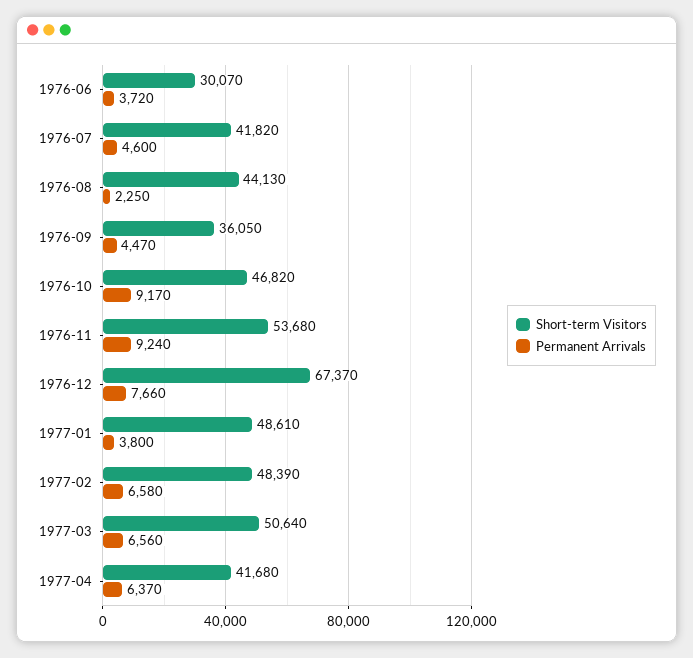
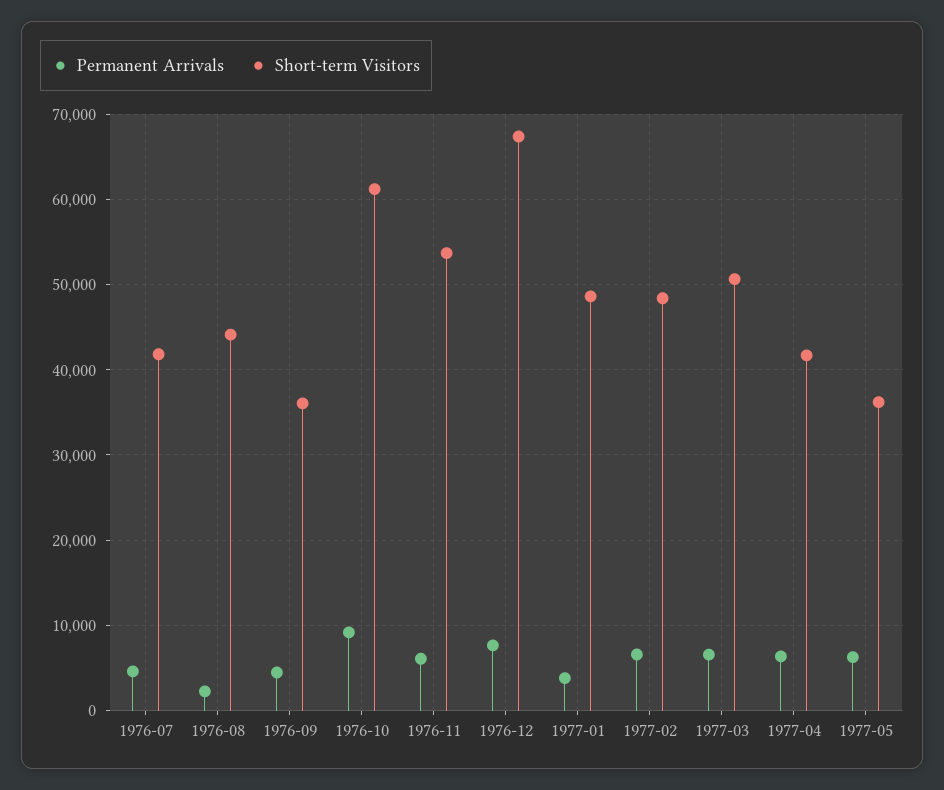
Short-term Visitors, 1976-06: 30070 -> none
Permanent Arrivals, 1976-06: 3720 -> none
Short-term Visitors, 1976-10: 46820 -> 61000
Permanent Arrivals, 1976-11: 9240 -> 6000
Permanent Arrivals, 1977-05: none -> 6000
Short-term Visitors, 1977-05: none -> 36000

